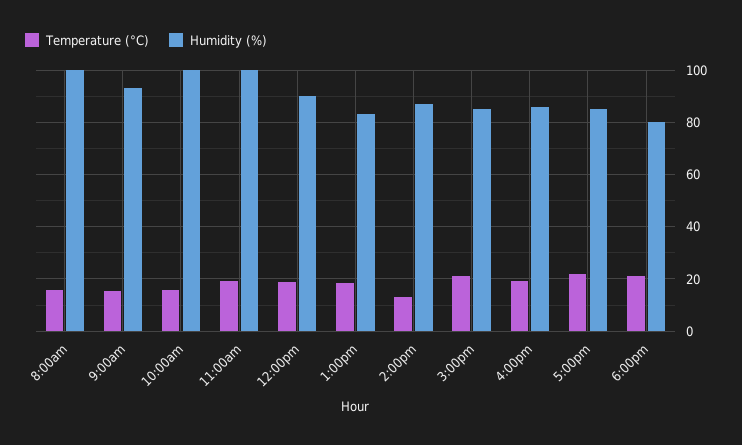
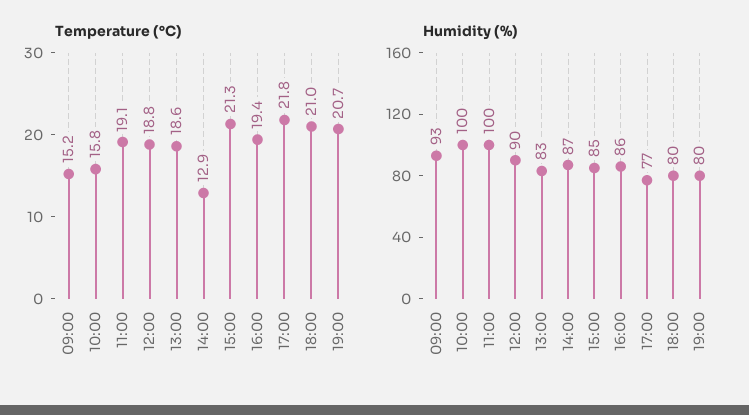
Temperature (°C), 8:00am: 15 -> none
Humidity (%), 8:00am: 100 -> none
Humidity (%), 5:00pm: 85 -> 77
Temperature (°C), 19:00: none -> 20.7
Humidity (%), 19:00: none -> 80

